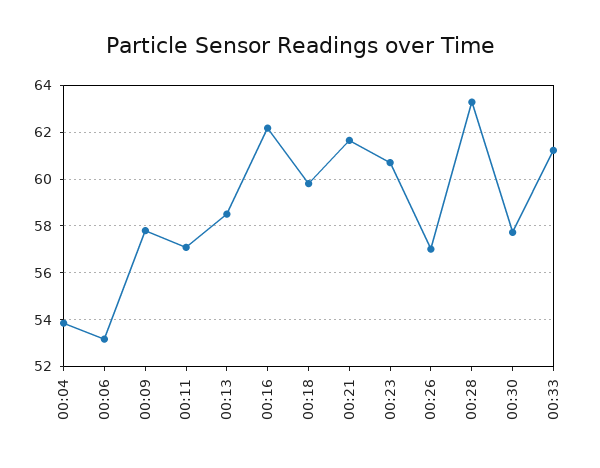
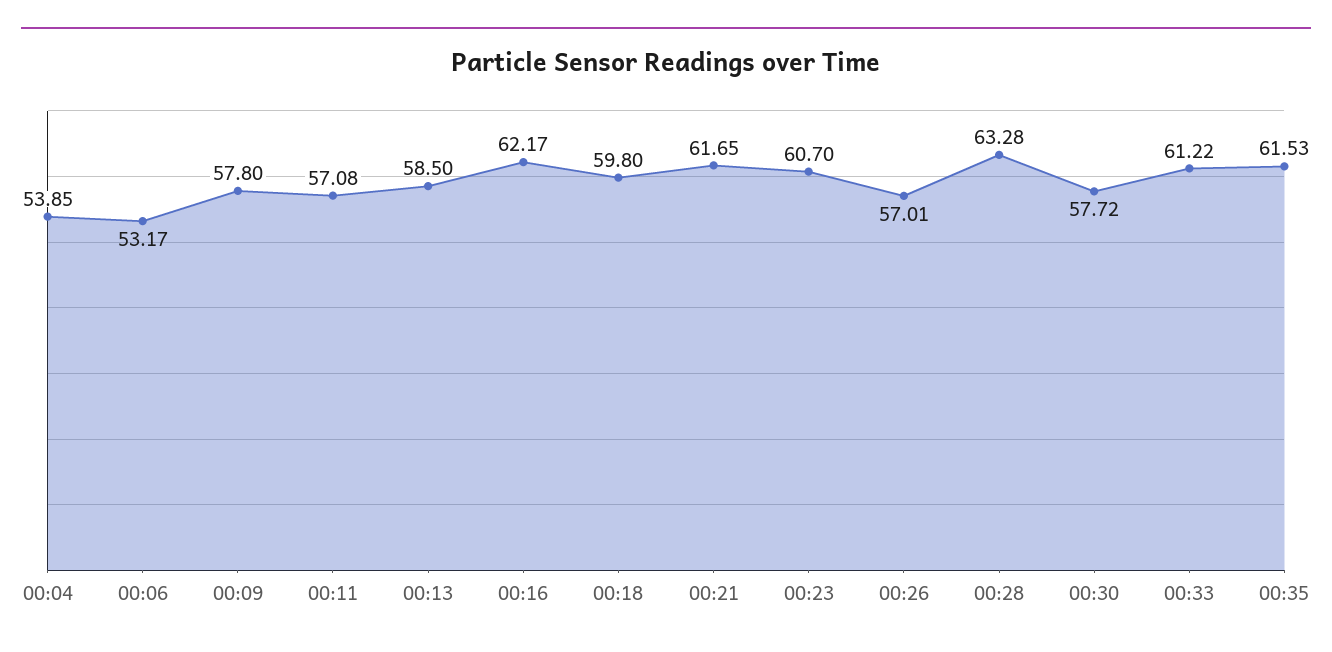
00:35: none -> 61.53

